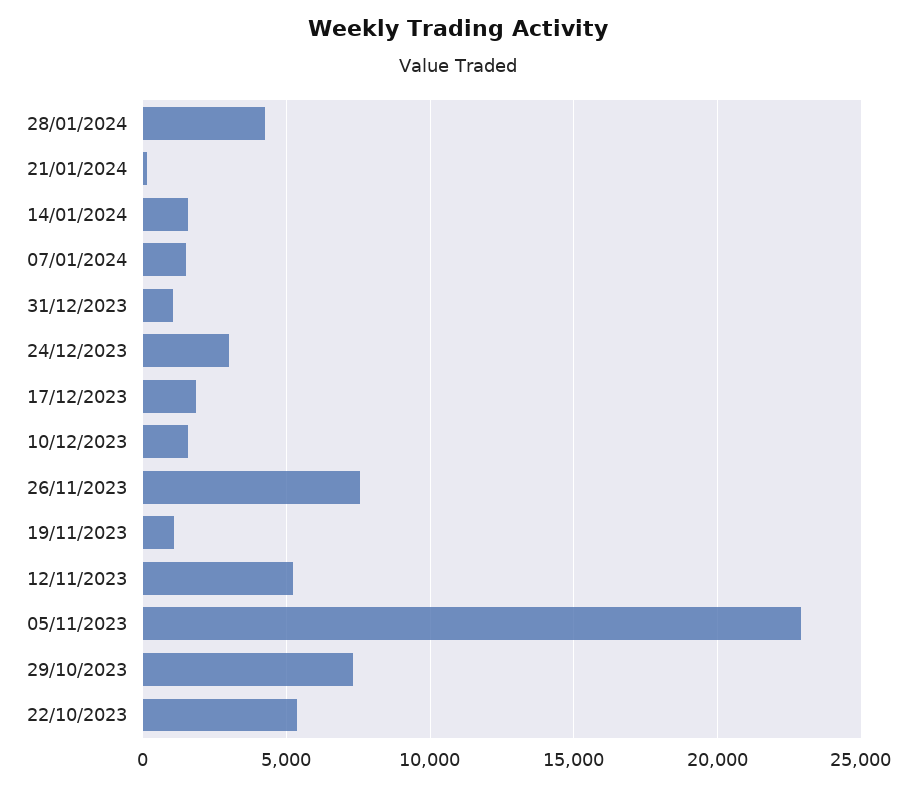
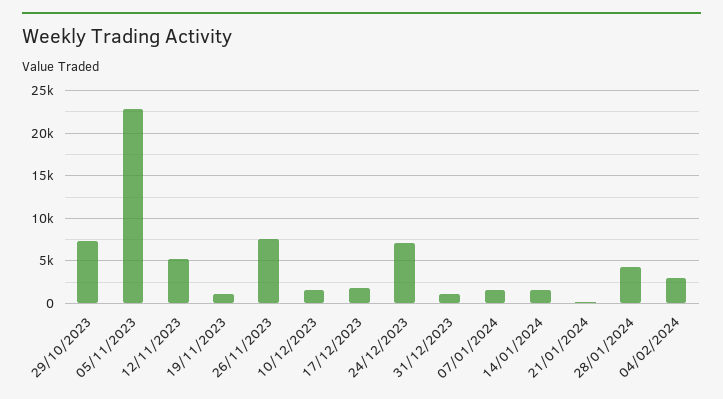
24/12/2023: 3000 -> 7000
22/10/2023: 5500 -> none
04/02/2024: none -> 3000

